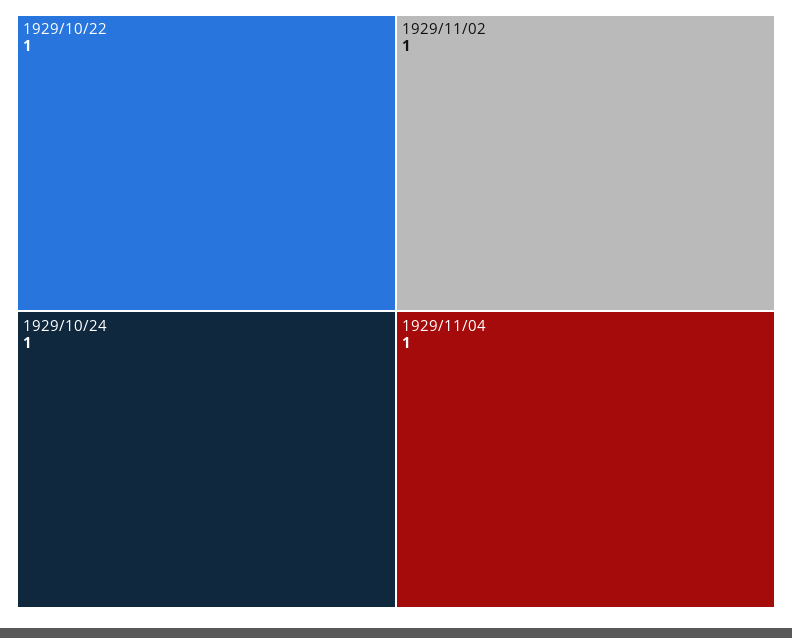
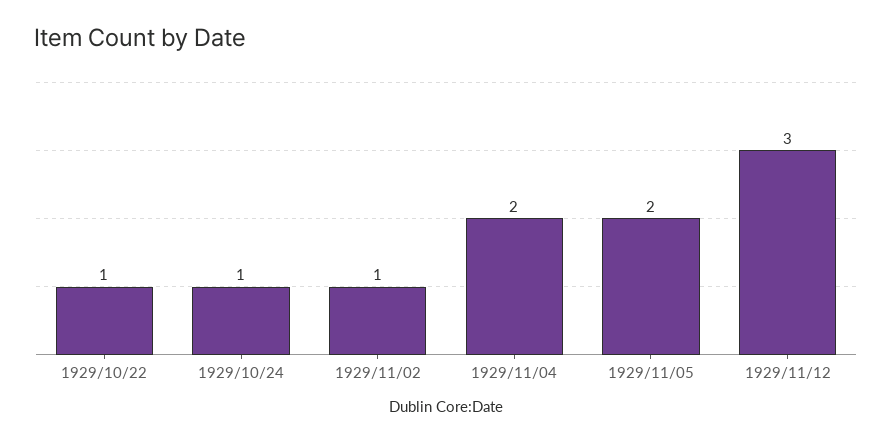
1929/11/04: 1 -> 2
1929/11/05: none -> 2
1929/11/12: none -> 3

